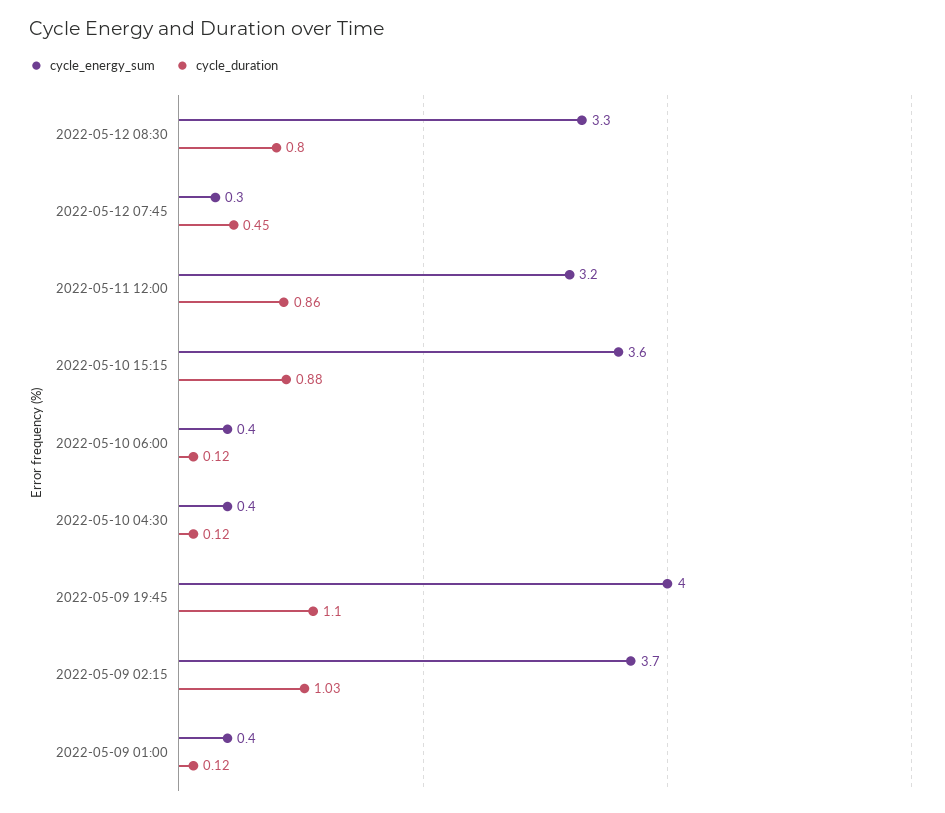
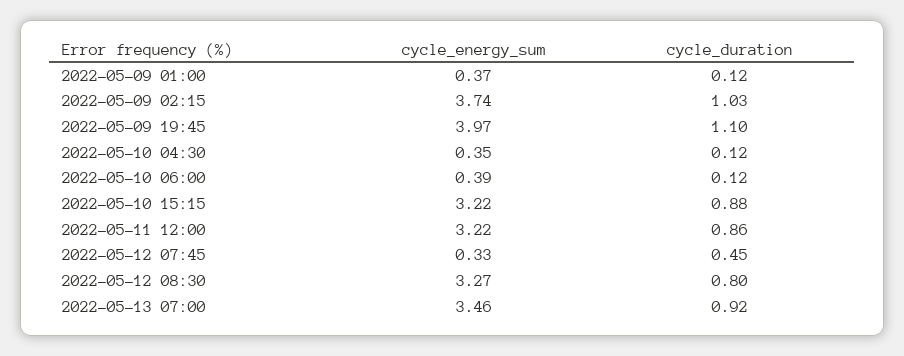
cycle_energy_sum, 2022-05-10 15:15: 3.6 -> 3.22
cycle_energy_sum, 2022-05-13 07:00: none -> 3.46
cycle_duration, 2022-05-13 07:00: none -> 0.92

